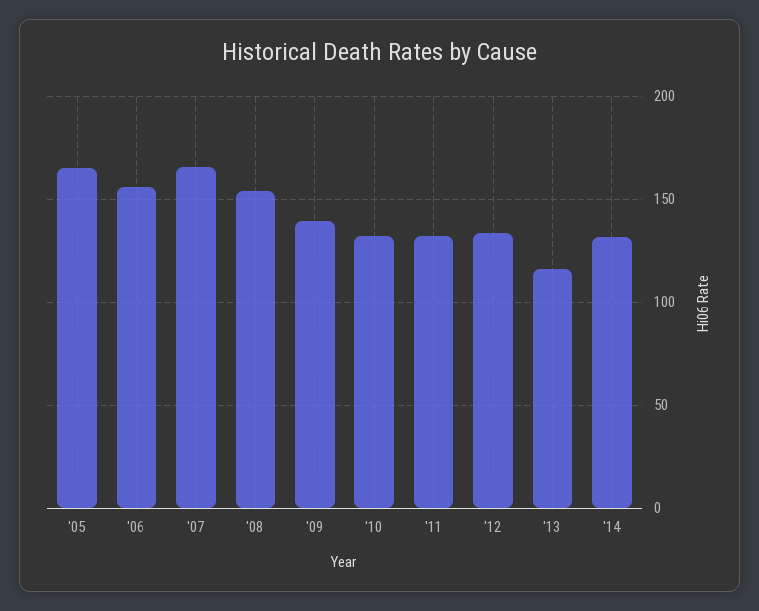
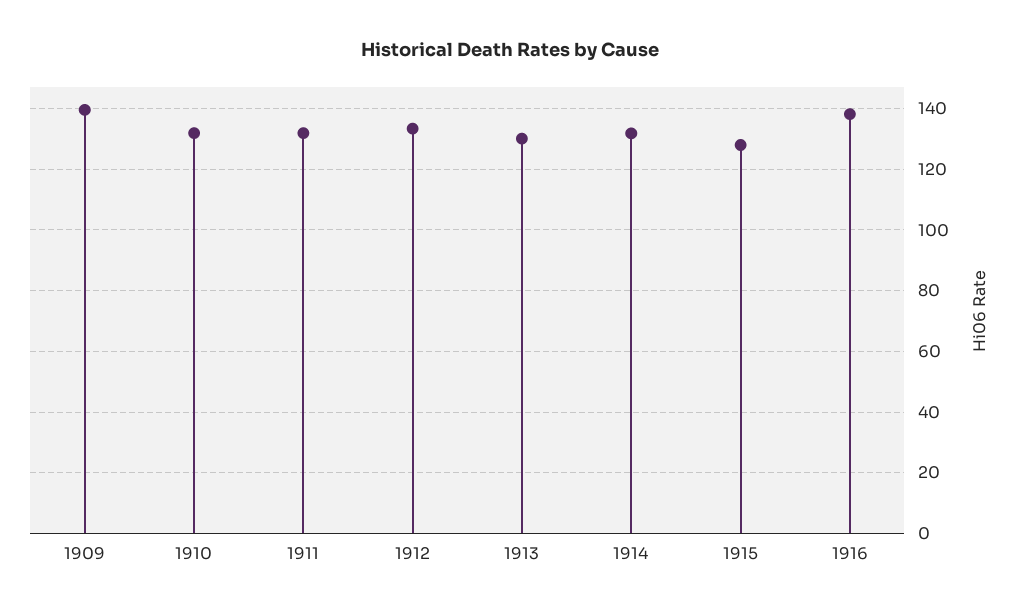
'05: 165 -> none
'06: 155 -> none
'07: 165 -> none
'08: 155 -> none
'13: 115 -> 130
1915: none -> 128
1916: none -> 138

